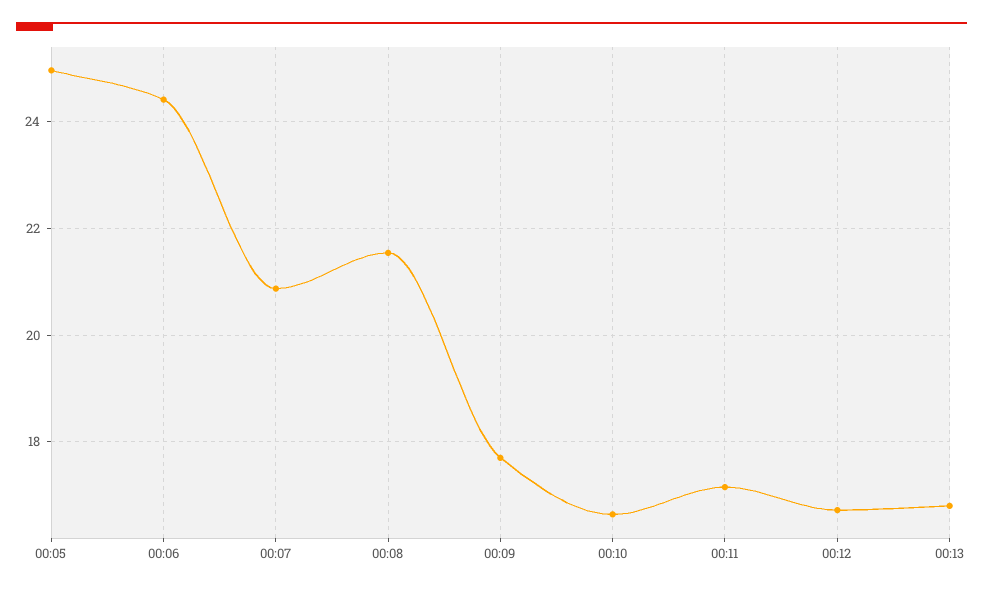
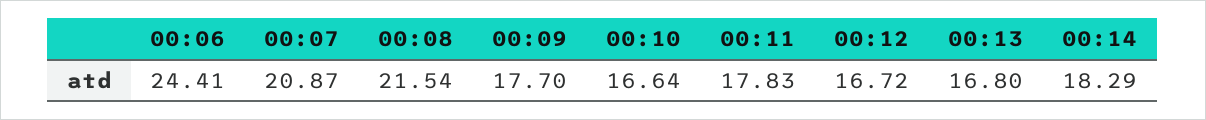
00:05: 25 -> none
00:11: 17.2 -> 17.83
00:14: none -> 18.29

